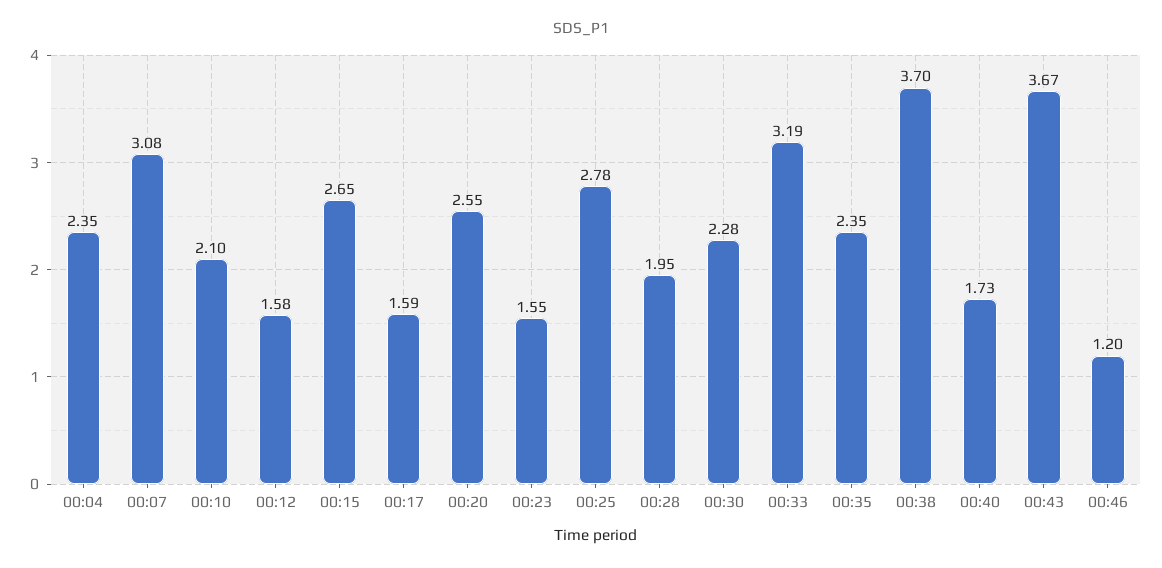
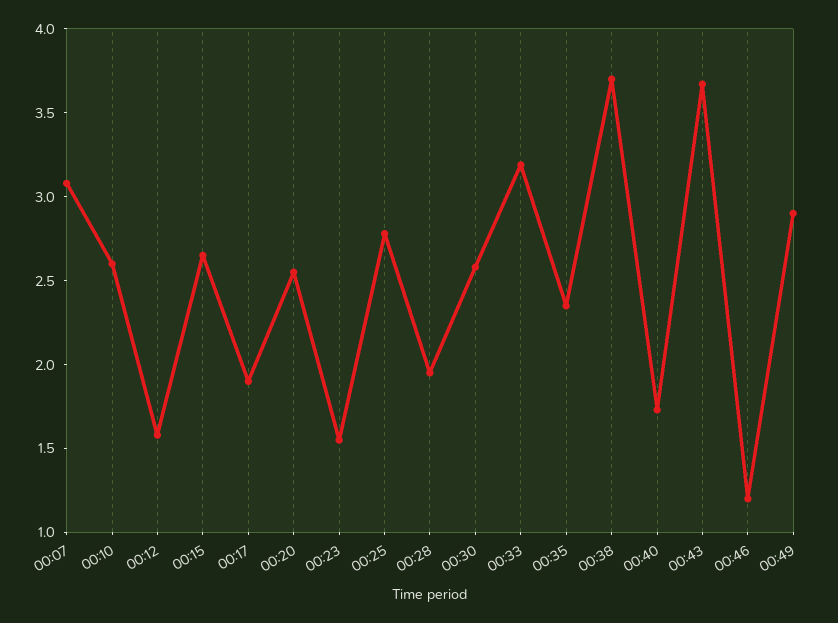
00:04: 2.35 -> none
00:10: 2.1 -> 2.6
00:17: 1.59 -> 1.9
00:30: 2.28 -> 2.6
00:49: none -> 2.9

